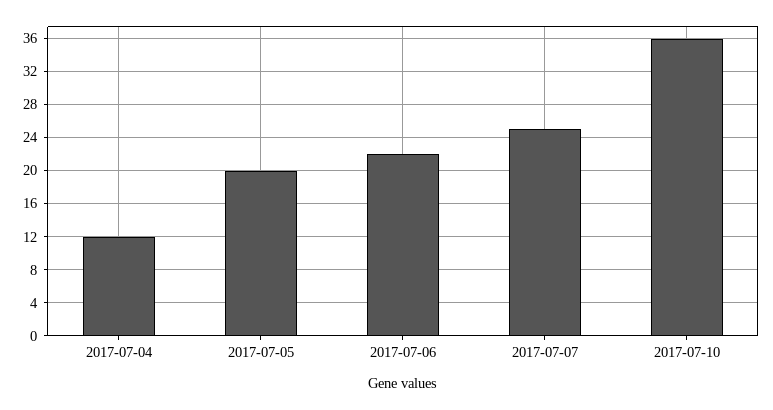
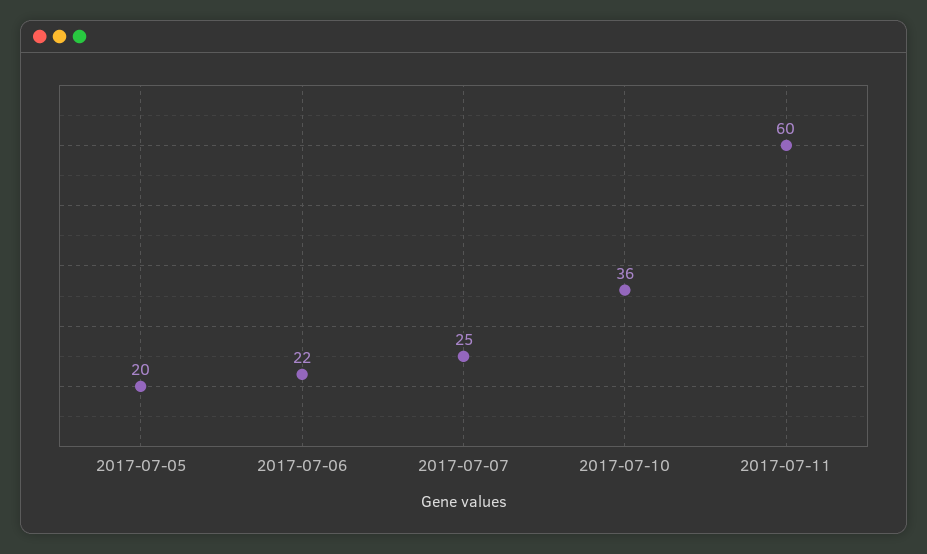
2017-07-04: 12 -> none
2017-07-11: none -> 60

